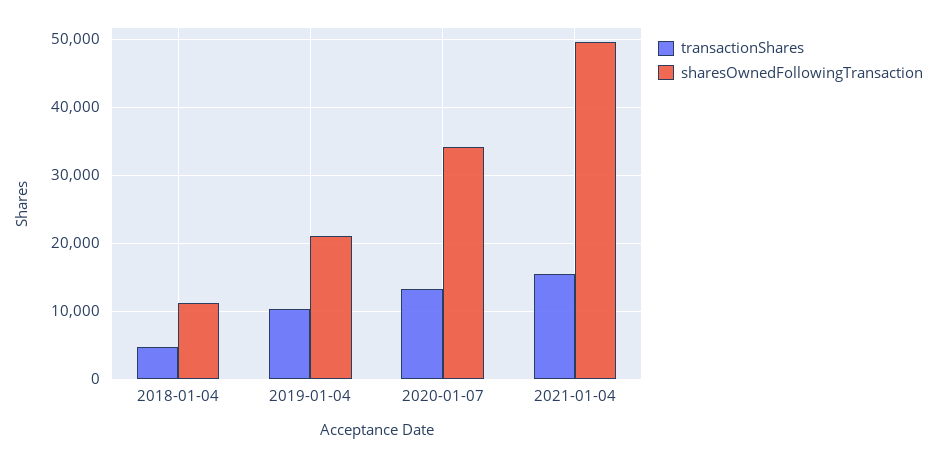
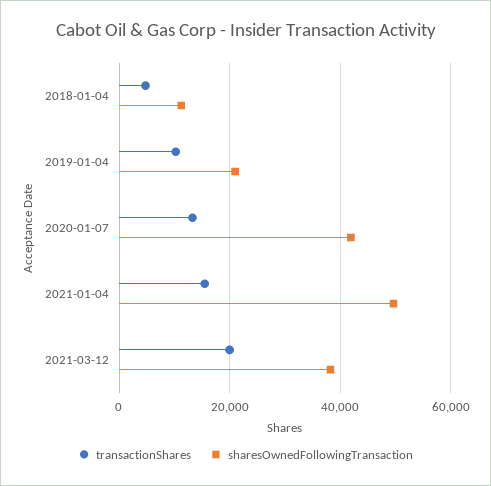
sharesOwnedFollowingTransaction, 2020-01-07: 34000 -> 42000
transactionShares, 2021-03-12: none -> 20000
sharesOwnedFollowingTransaction, 2021-03-12: none -> 38000

